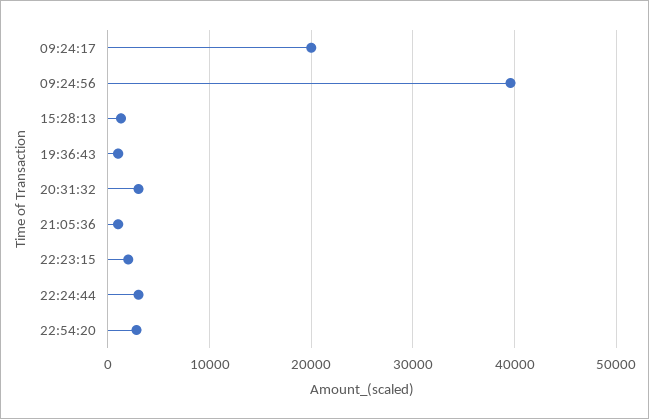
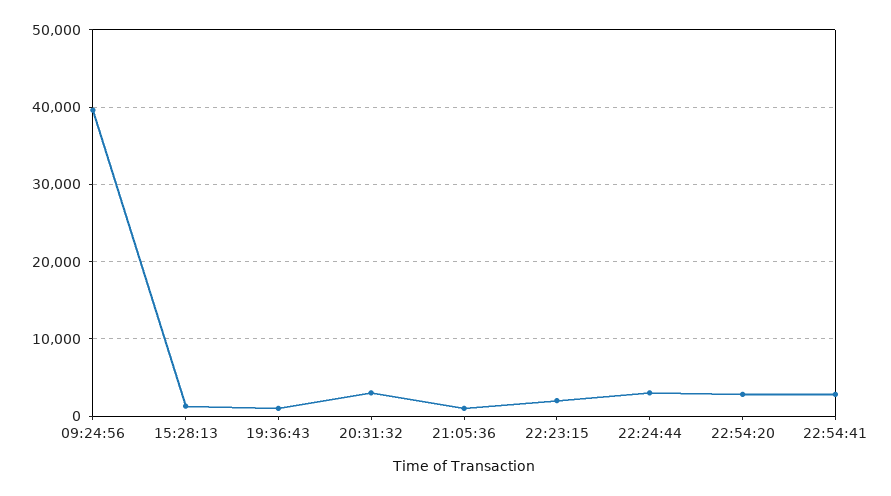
09:24:17: 20000 -> none
22:54:41: none -> 3000

